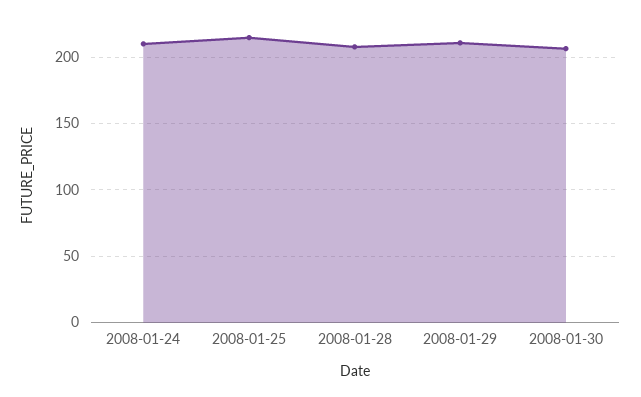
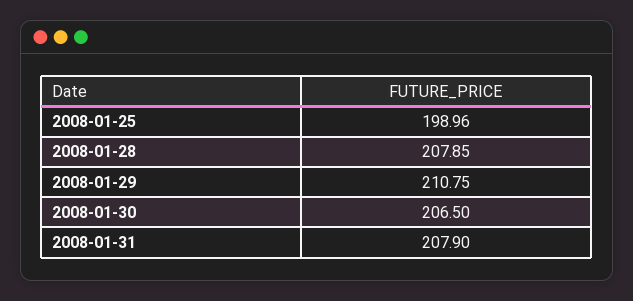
2008-01-24: 210 -> none
2008-01-25: 215 -> 198.96
2008-01-31: none -> 207.9

